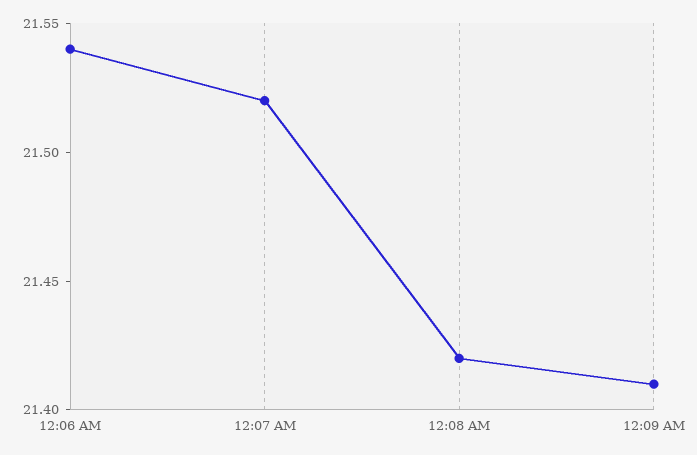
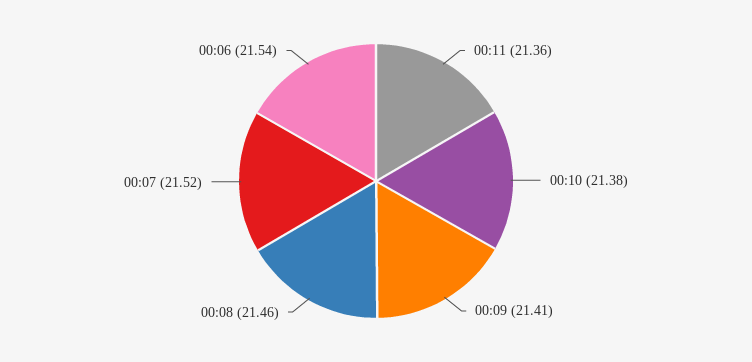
12:08 AM: 21.42 -> 21.46
00:11: none -> 21.36
00:10: none -> 21.38

